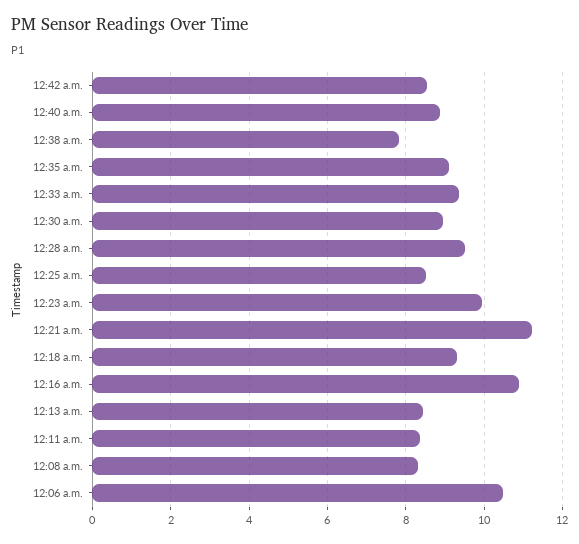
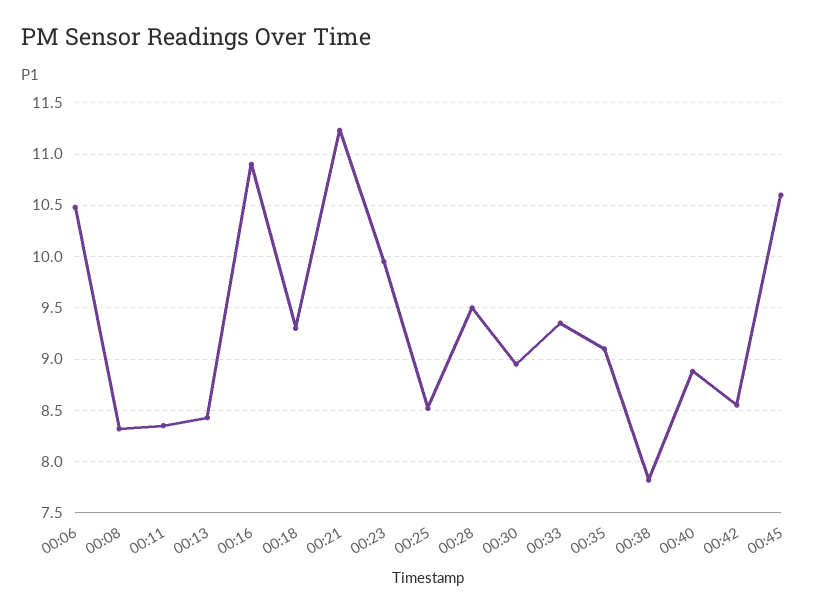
00:45: none -> 10.6

